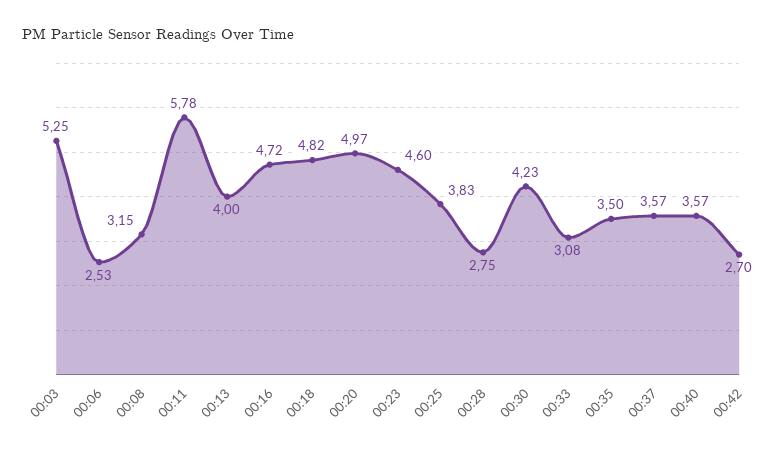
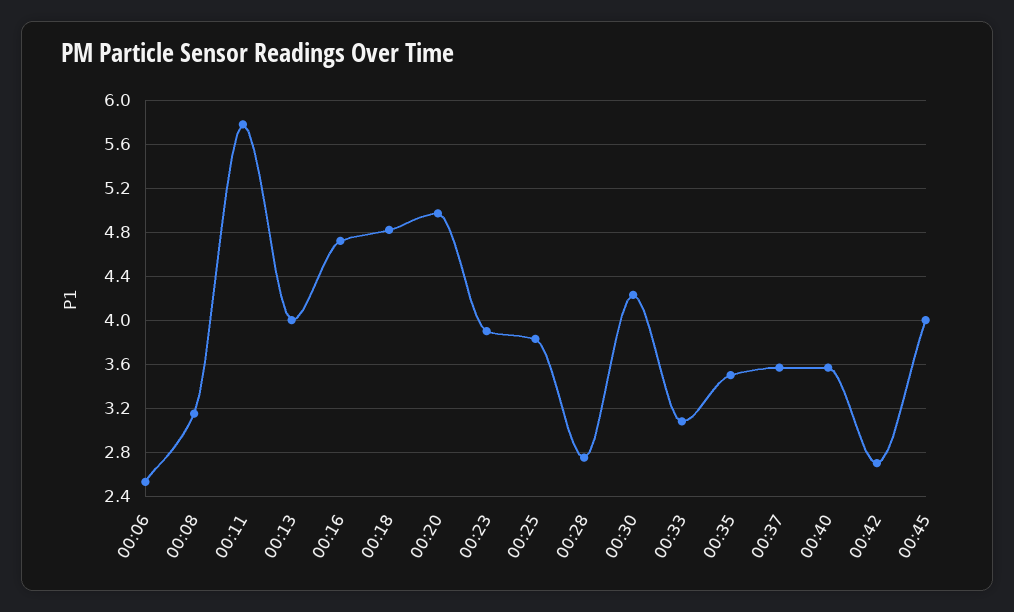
00:03: 5.25 -> none
00:23: 4.6 -> 3.9
00:45: none -> 4

